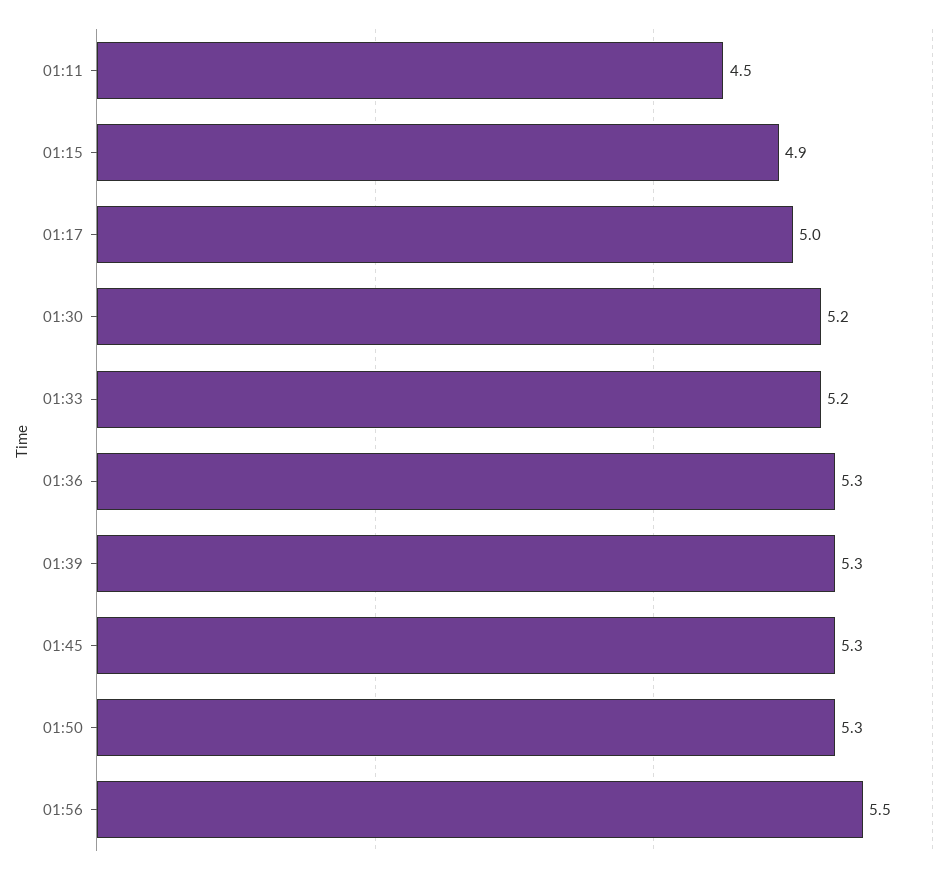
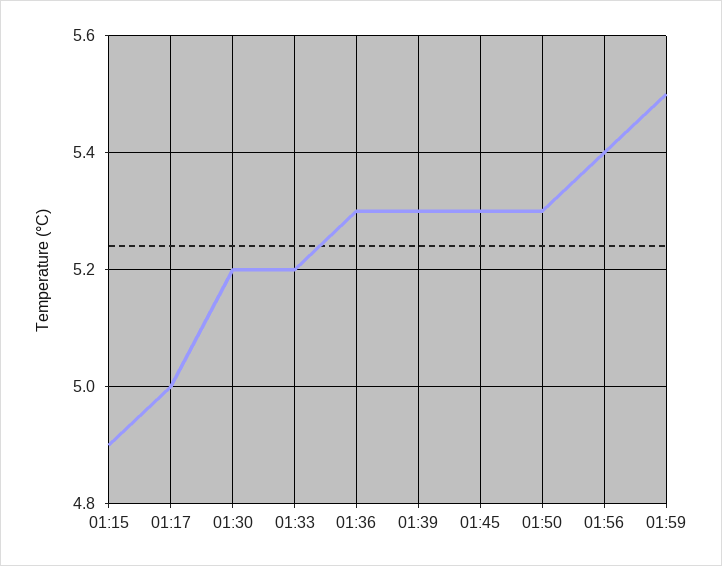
01:11: 4.5 -> none
01:56: 5.5 -> 5.4
01:59: none -> 5.5

